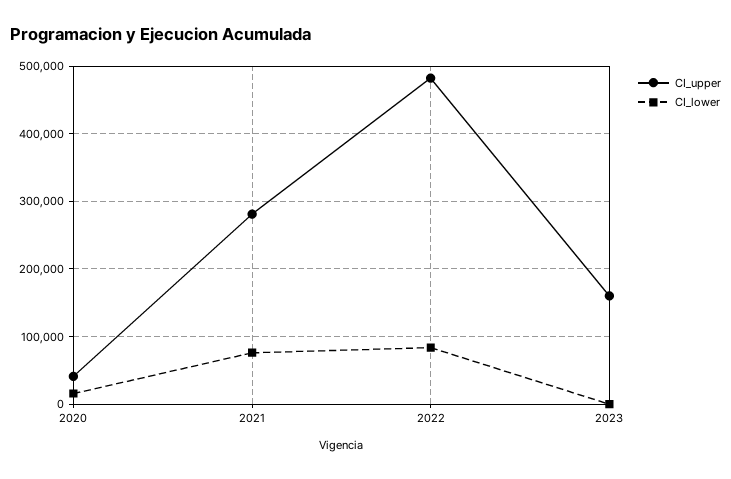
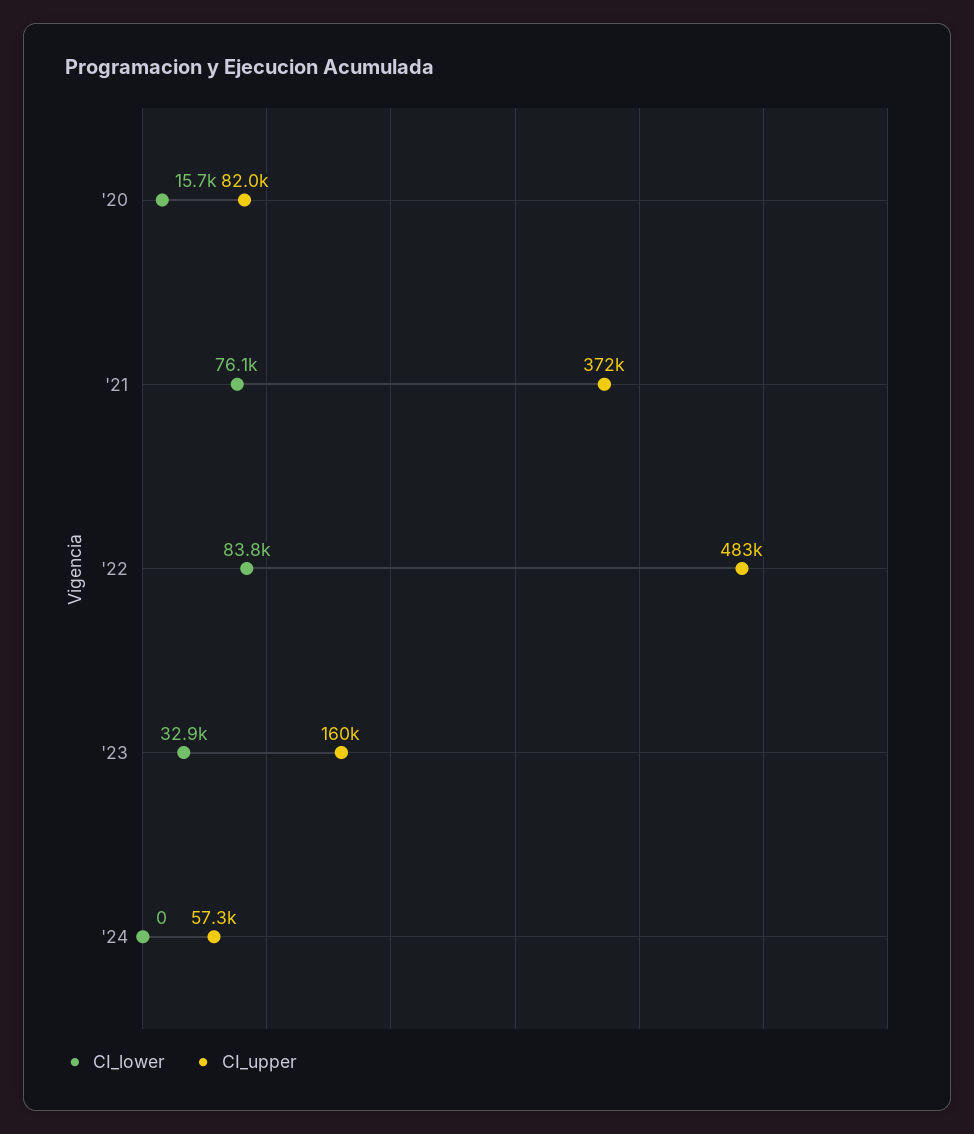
CI_upper, 2020: 40000 -> 82000
CI_upper, 2021: 280000 -> 372000
CI_lower, 2023: 0 -> 32900
CI_lower, '24: none -> 0
CI_upper, '24: none -> 57300

